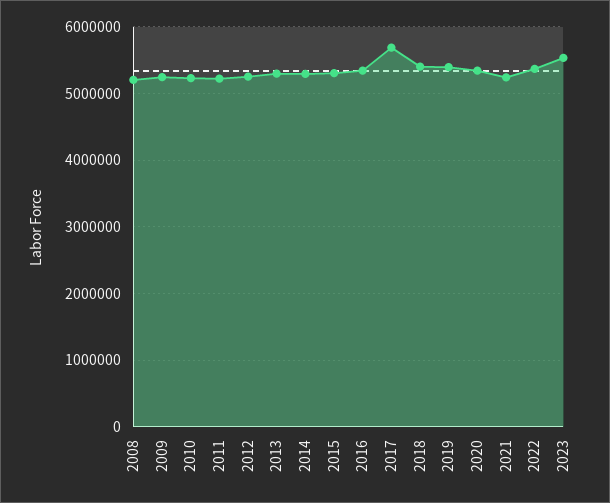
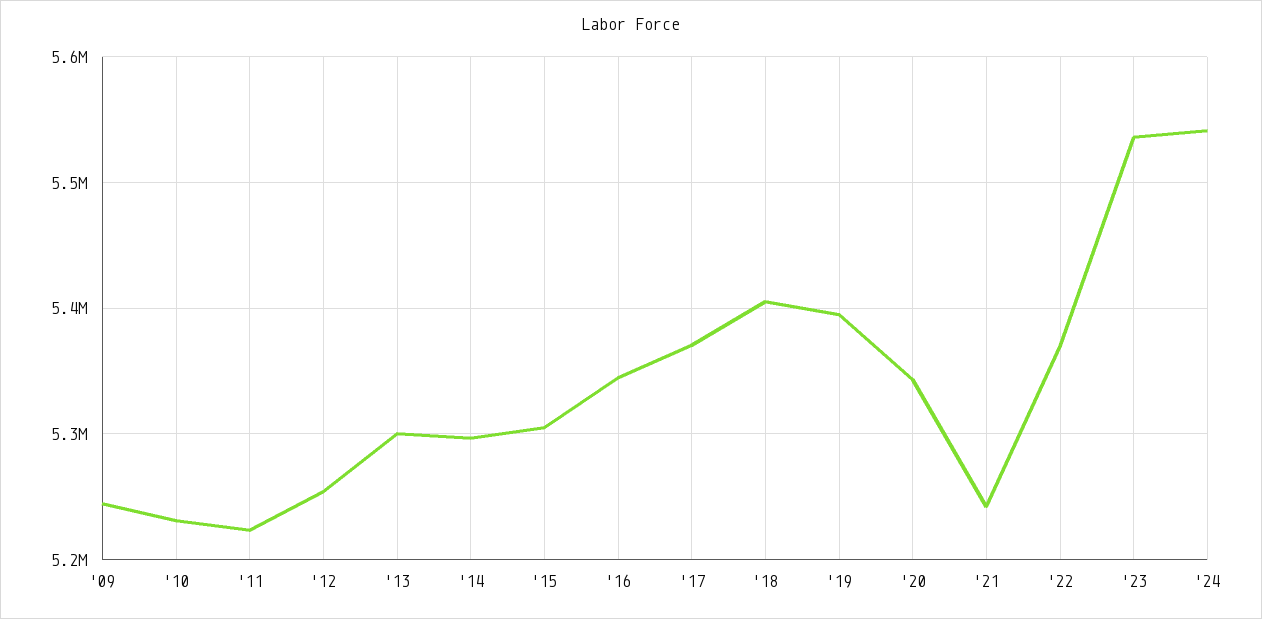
2008: 5200000 -> none
2017: 5700000 -> 5370000
'24: none -> 5540000

